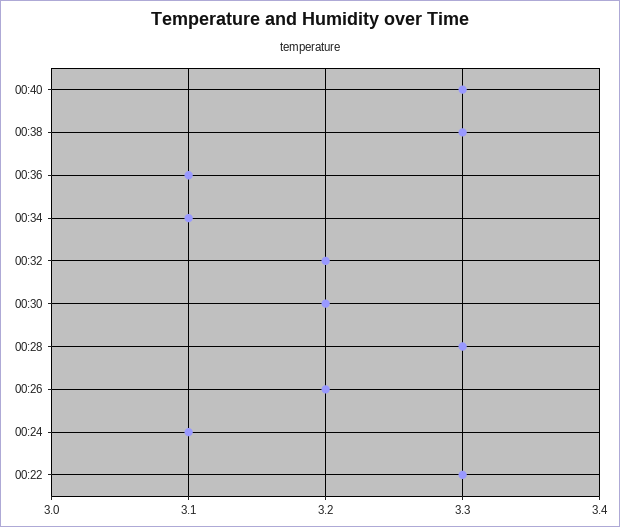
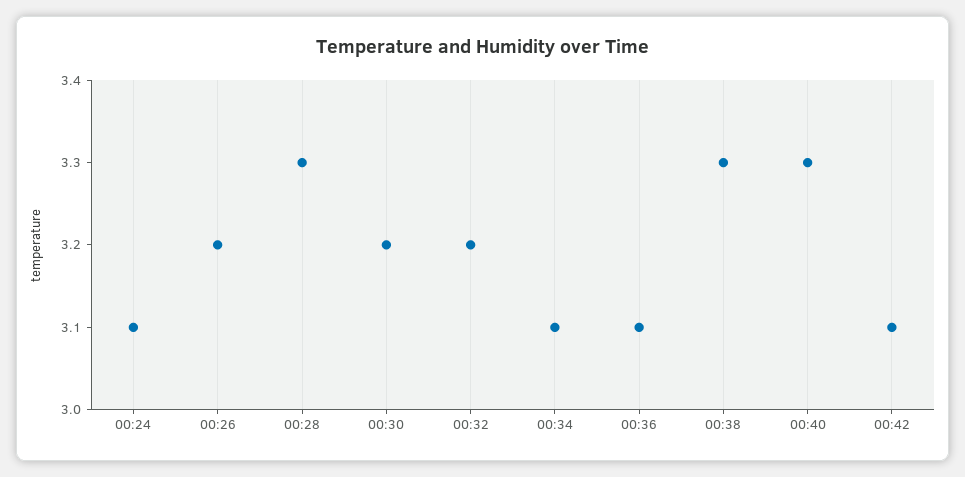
00:22: 3.3 -> none
00:42: none -> 3.1

